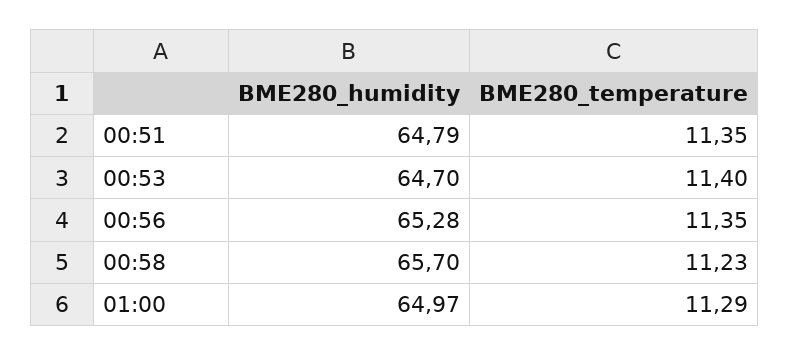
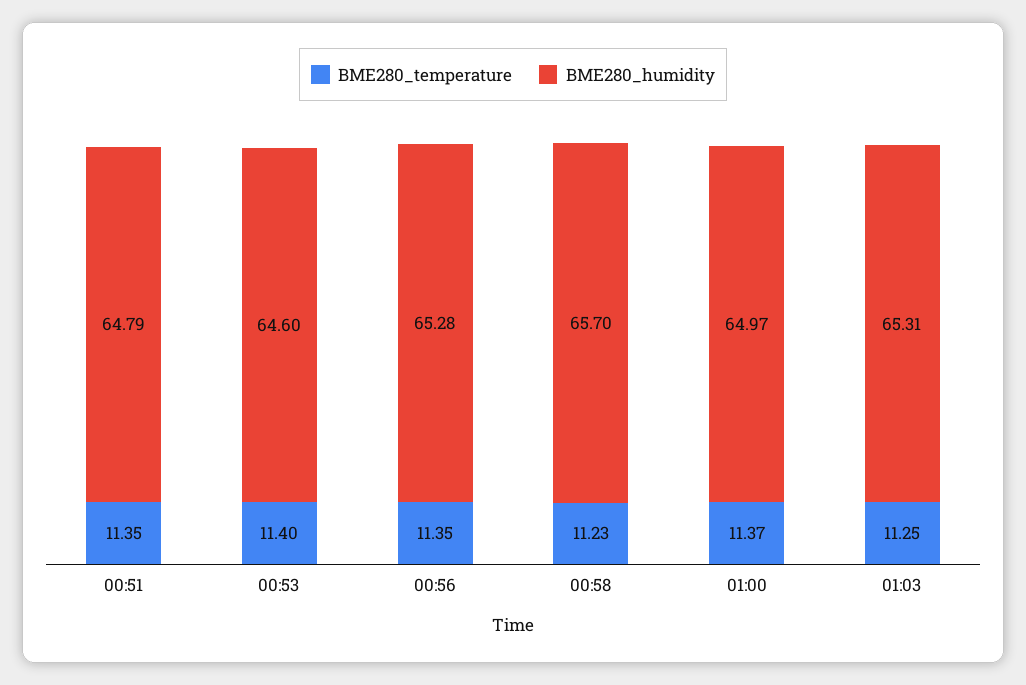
BME280_humidity, 00:53: 64.7 -> 64.6
BME280_temperature, 01:00: 11.29 -> 11.37
BME280_temperature, 01:03: none -> 11.25
BME280_humidity, 01:03: none -> 65.31

